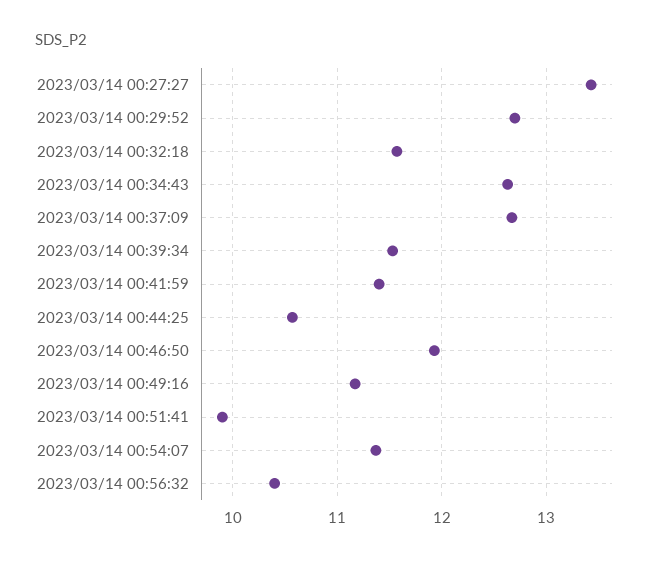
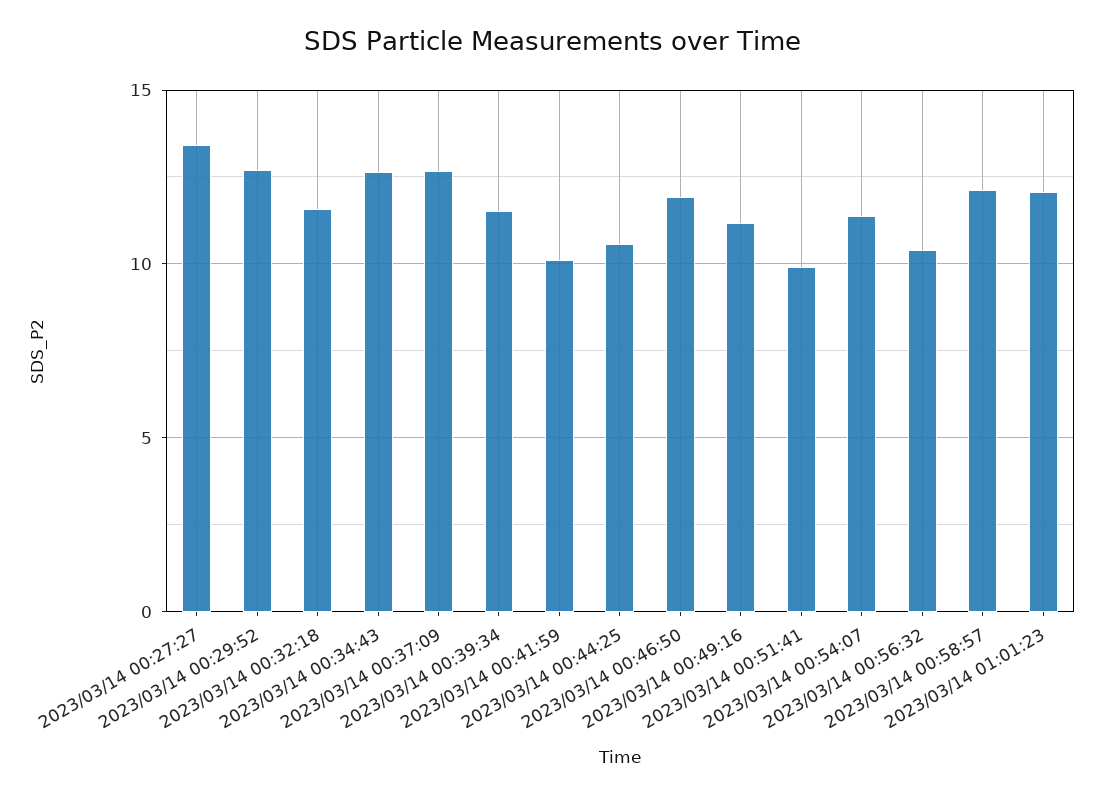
2023/03/14 00:41:59: 11.4 -> 10
2023/03/14 00:58:57: none -> 12
2023/03/14 01:01:23: none -> 12

